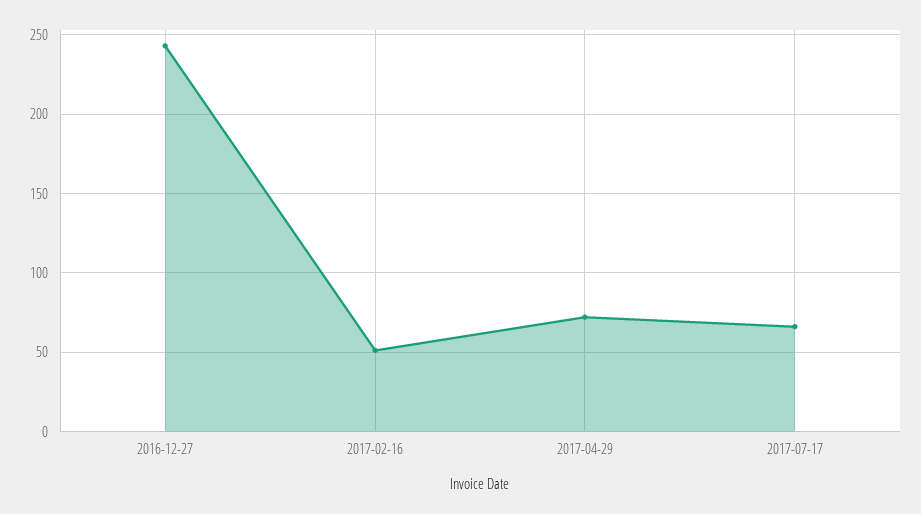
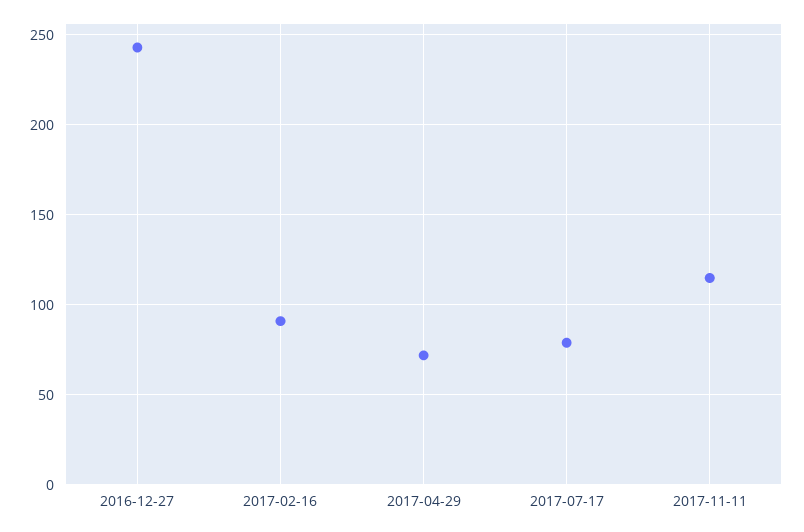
2017-02-16: 50 -> 90
2017-07-17: 65 -> 80
2017-11-11: none -> 115

